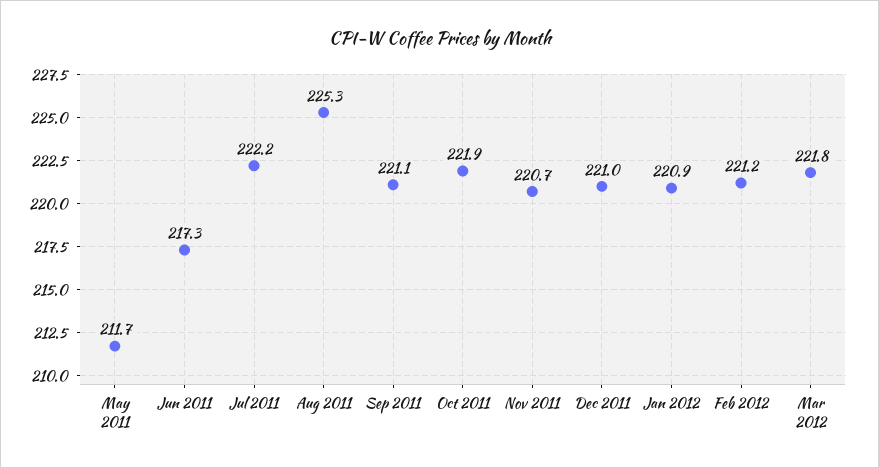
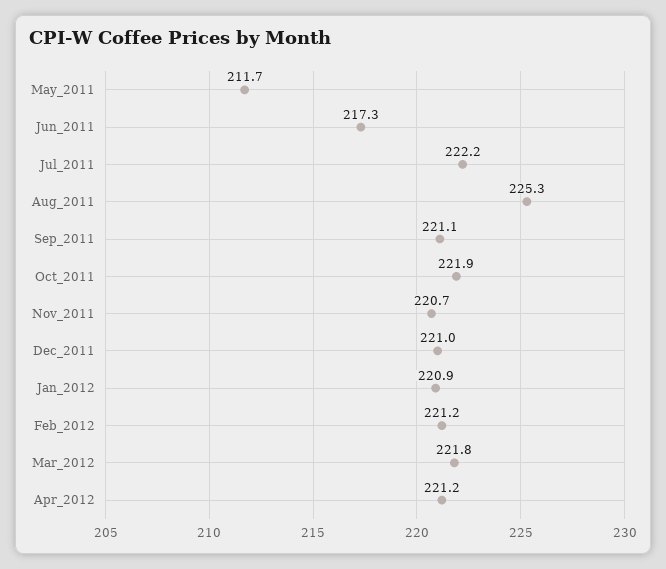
Apr_2012: none -> 221.2

